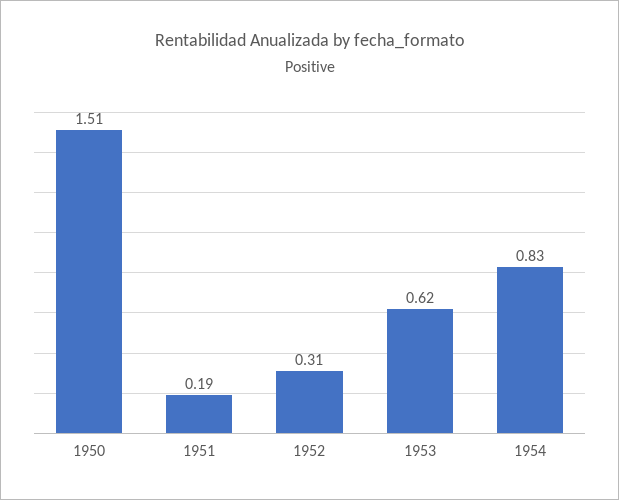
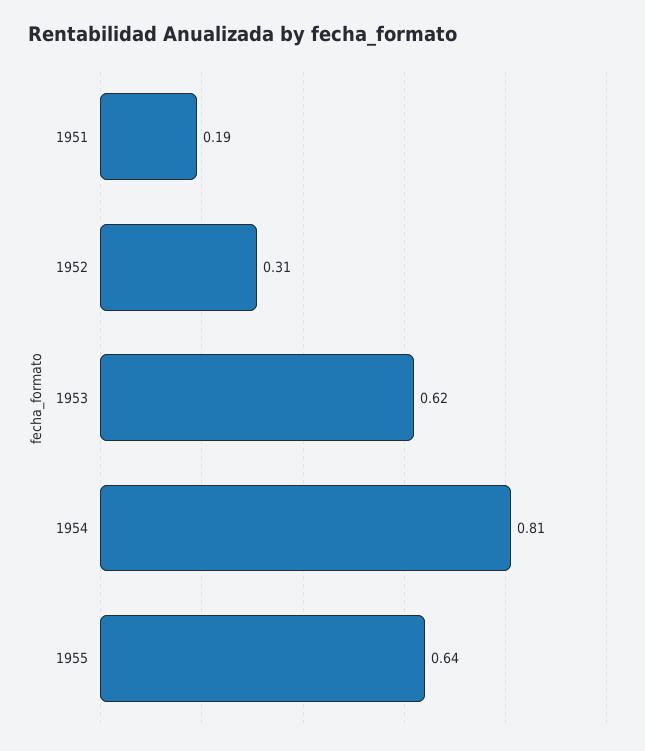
1950: 1.51 -> none
1954: 0.83 -> 0.81
1955: none -> 0.64

